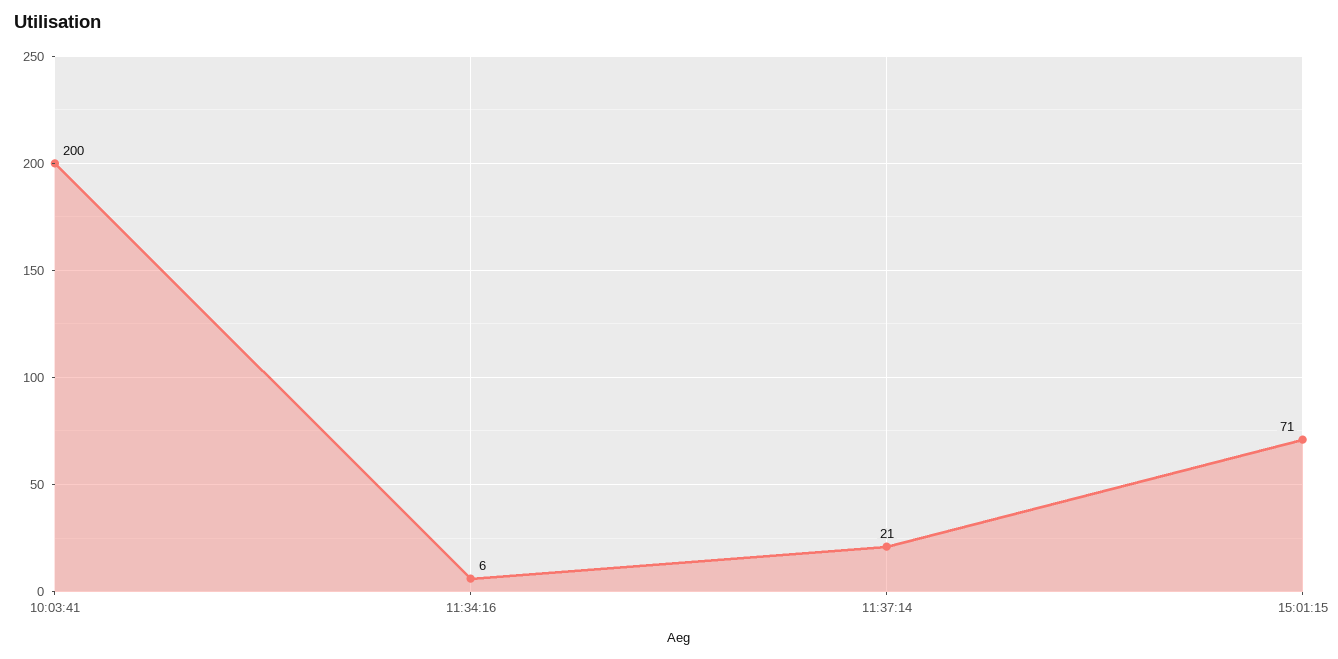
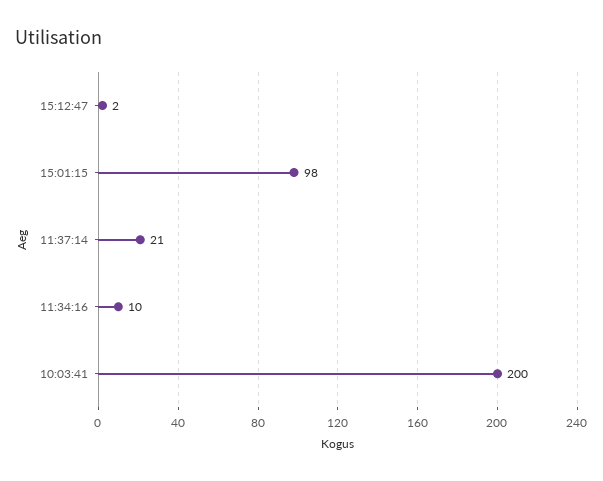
11:34:16: 6 -> 10
15:01:15: 71 -> 98
15:12:47: none -> 2

